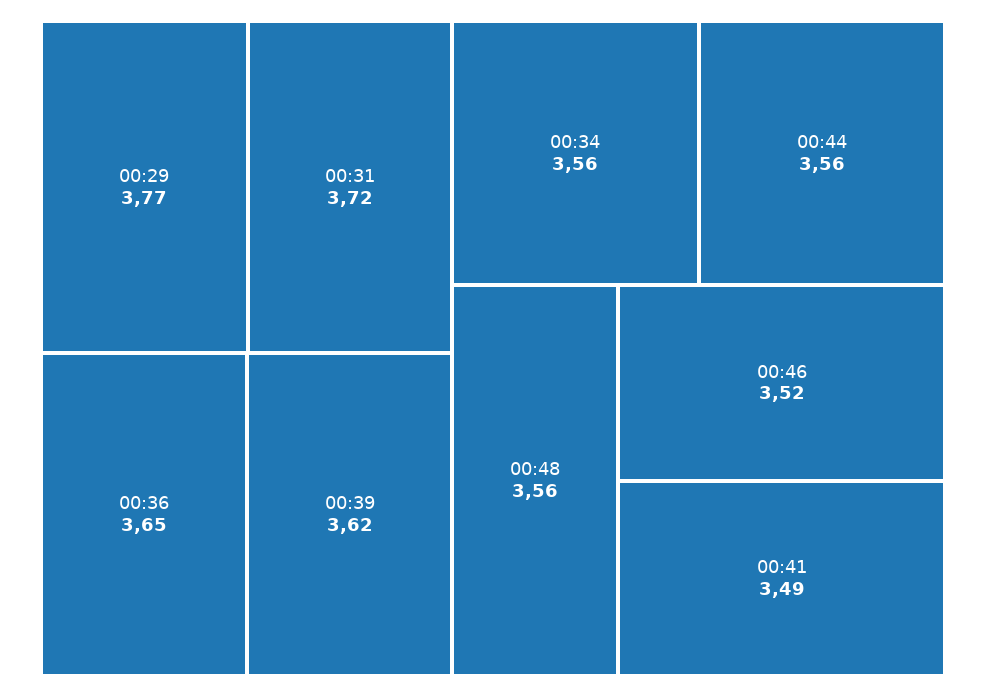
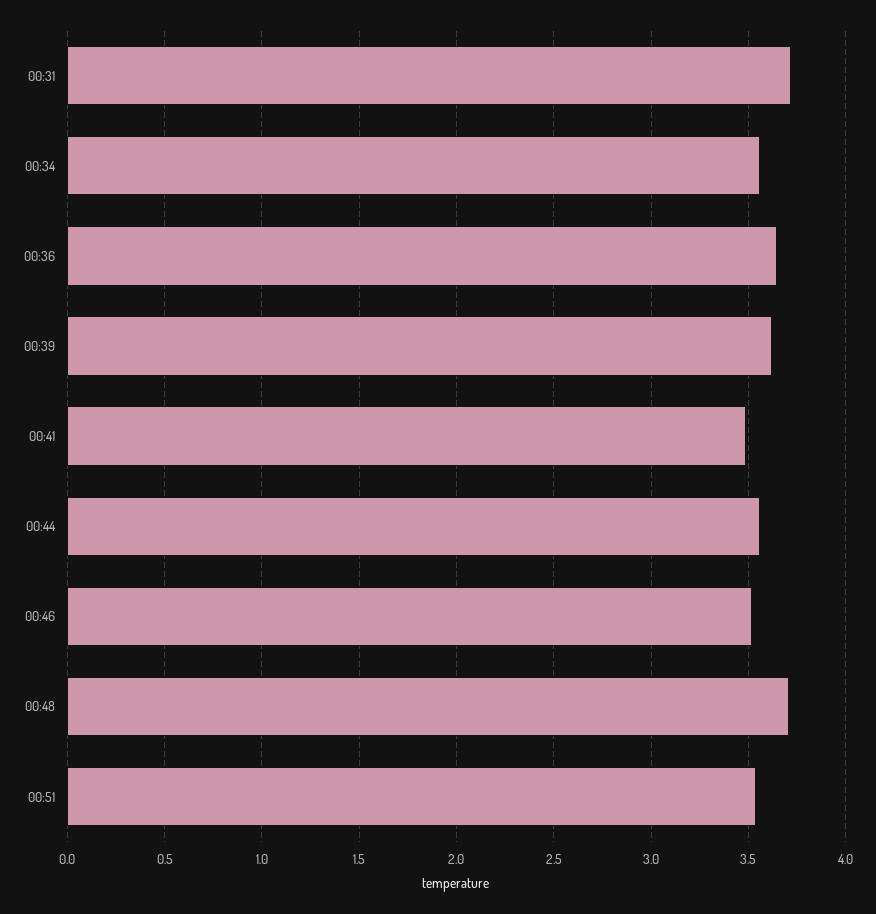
00:29: 3.77 -> none
00:48: 3.56 -> 3.7
00:51: none -> 3.55

